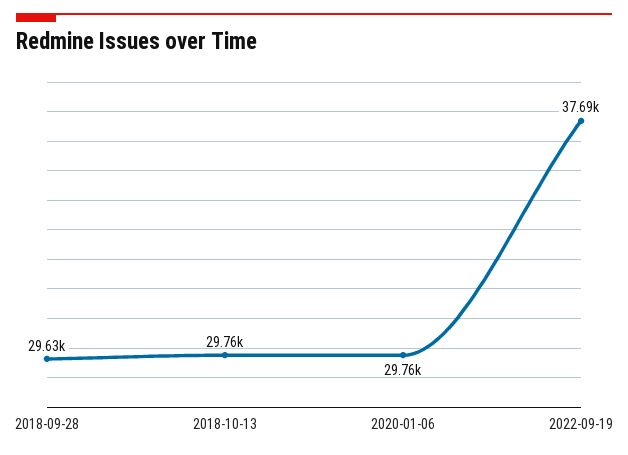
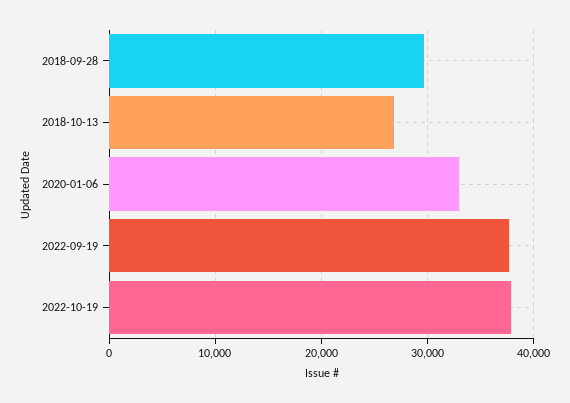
2018-10-13: 29760 -> 27000
2020-01-06: 29760 -> 33000
2022-10-19: none -> 38000

